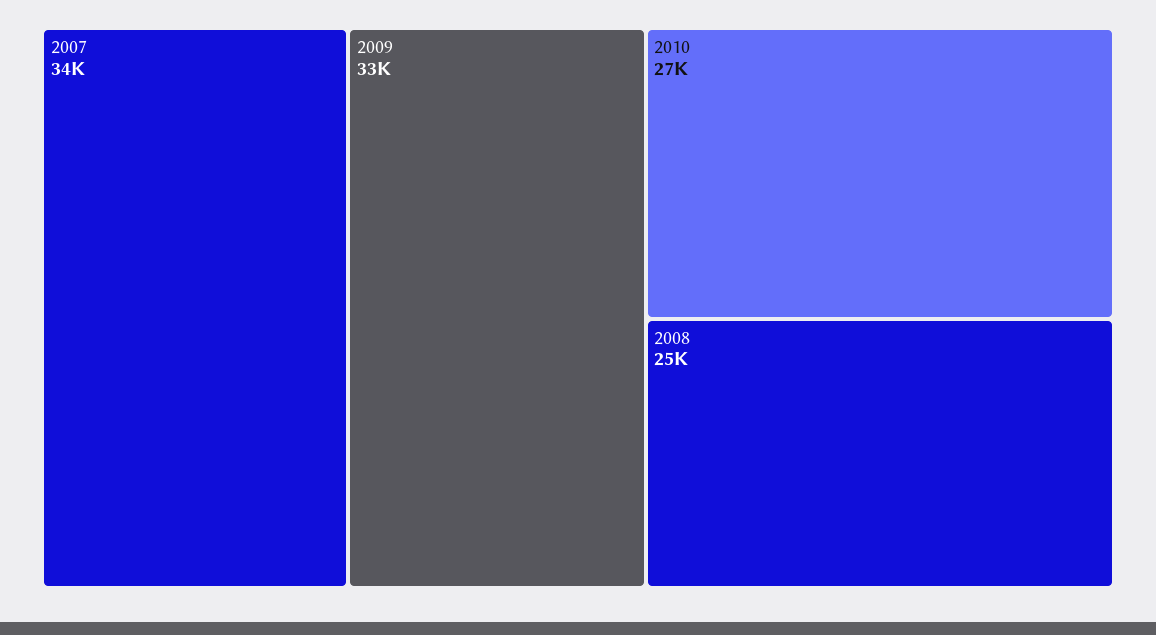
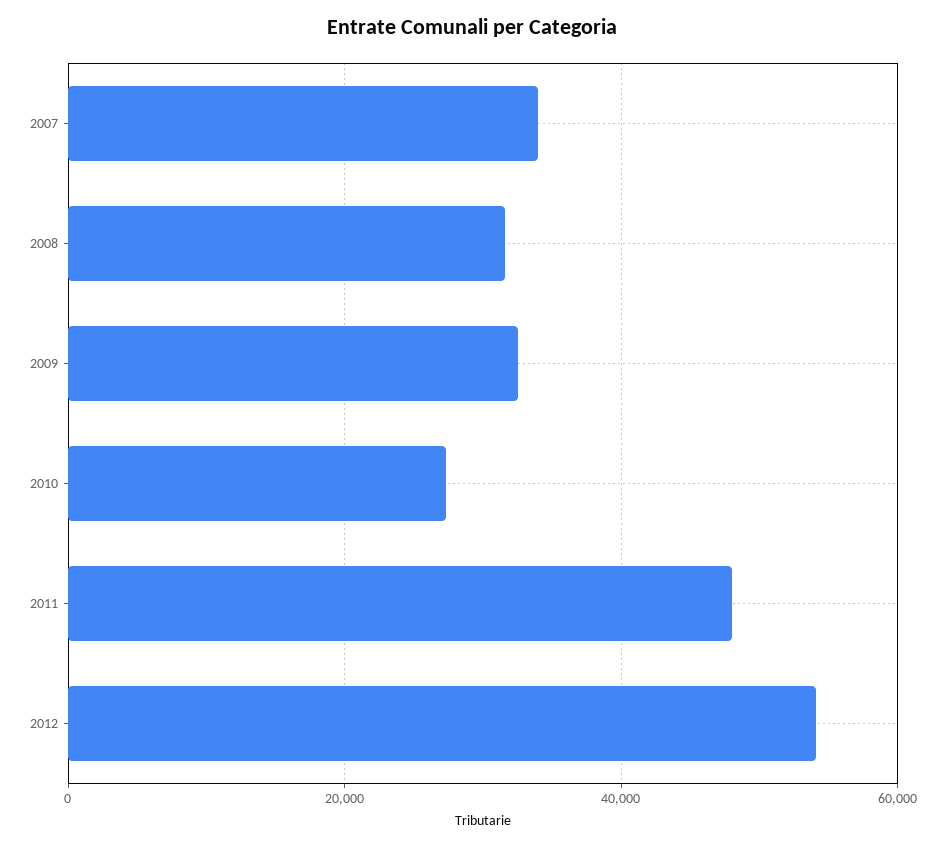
2008: 25000 -> 32000
2011: none -> 48000
2012: none -> 54000

